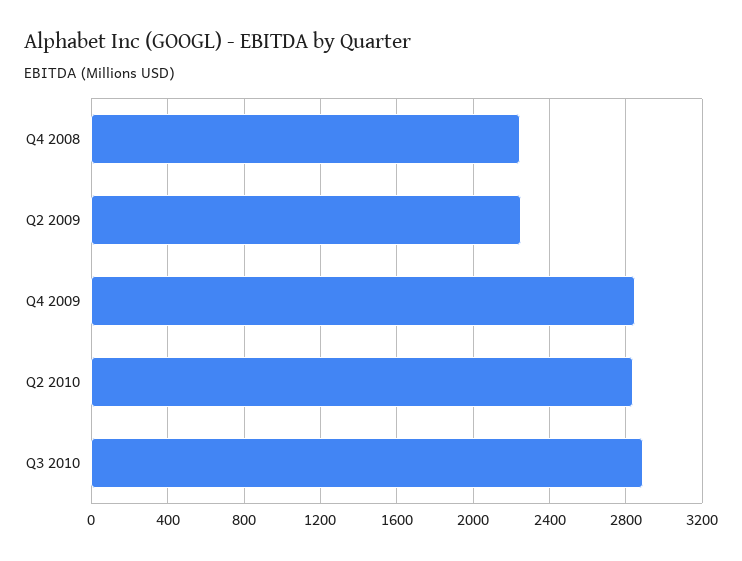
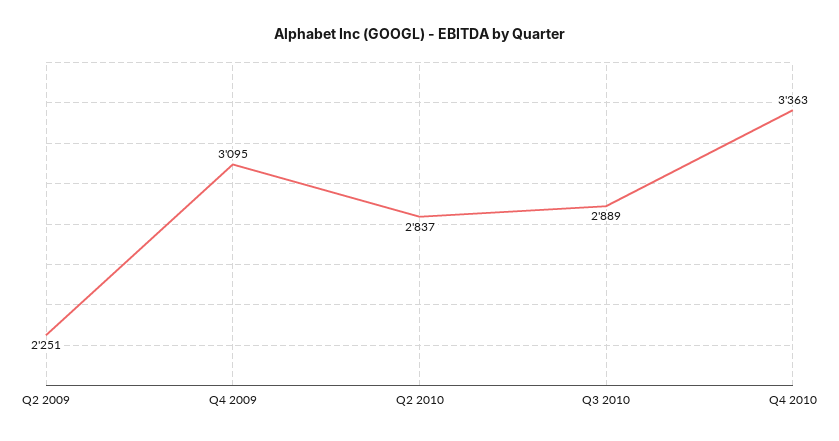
Q4 2008: 2250 -> none
Q4 2009: 2850 -> 3095
Q4 2010: none -> 3363

